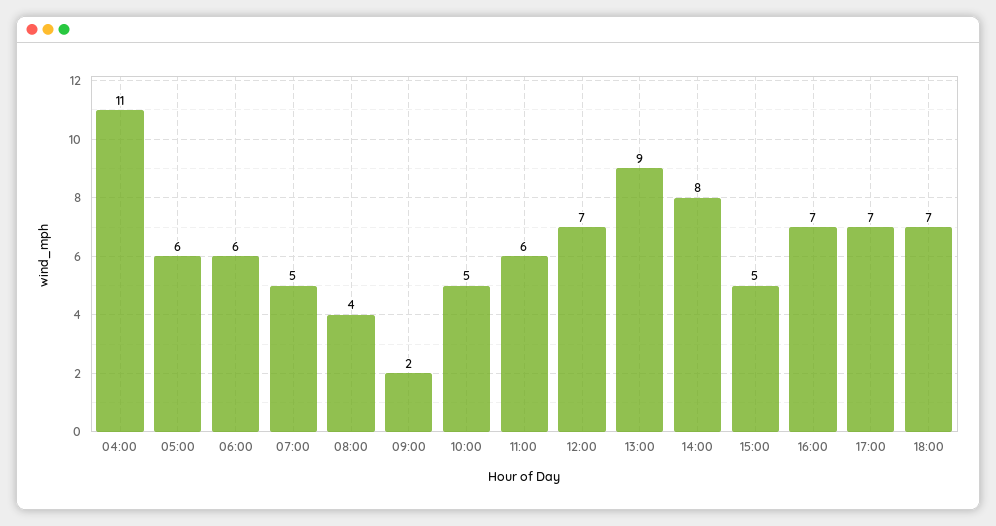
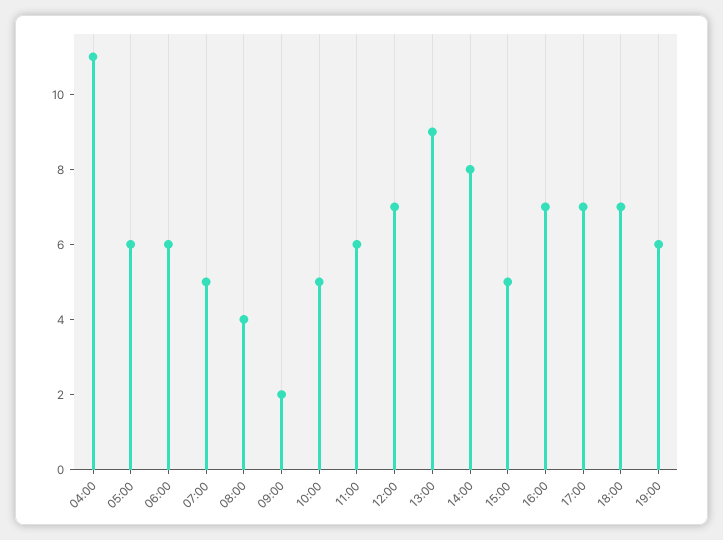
19:00: none -> 6

